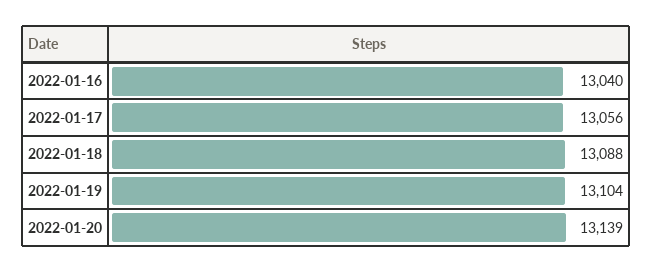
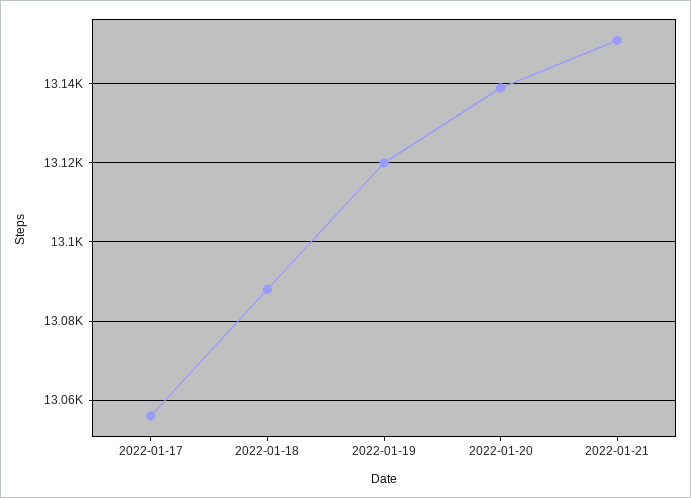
2022-01-16: 13040 -> none
2022-01-19: 13104 -> 13120
2022-01-21: none -> 13150

